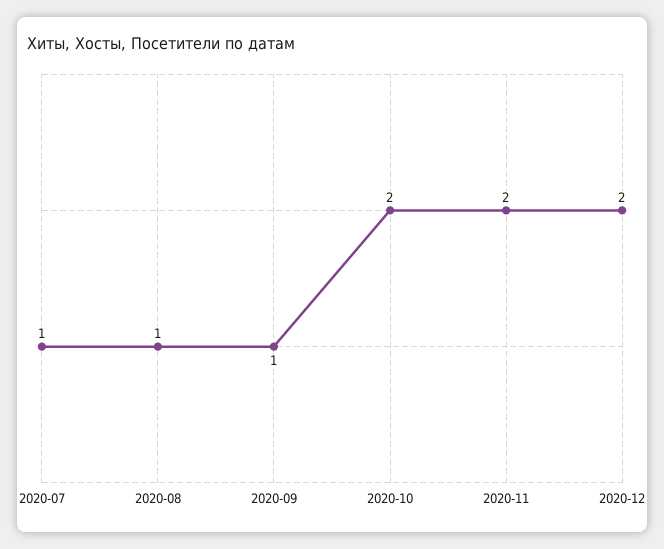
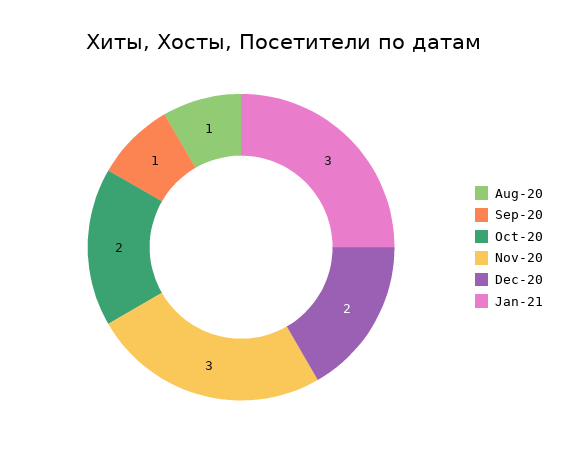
2020-07: 1 -> none
2020-11: 2 -> 3
Jan-21: none -> 3

